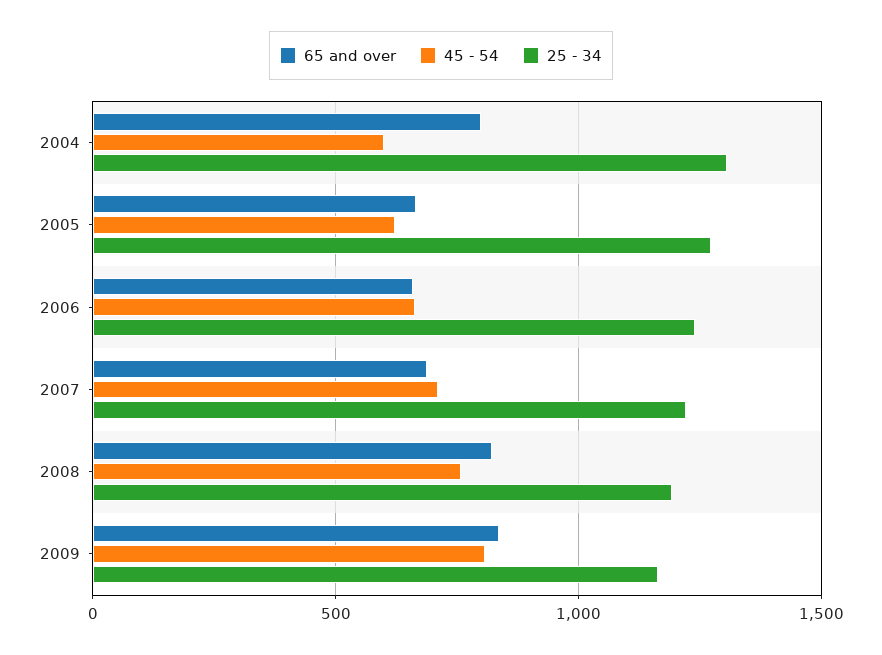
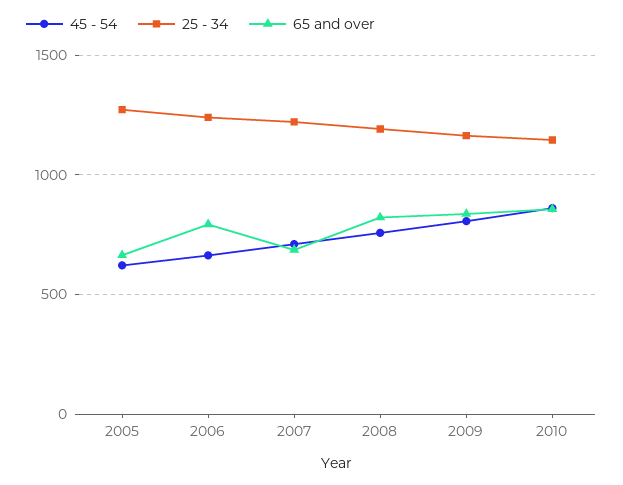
65 and over, 2004: 800 -> none
45 - 54, 2004: 600 -> none
25 - 34, 2004: 1300 -> none
65 and over, 2006: 650 -> 800
45 - 54, 2010: none -> 850
25 - 34, 2010: none -> 1150
65 and over, 2010: none -> 850

